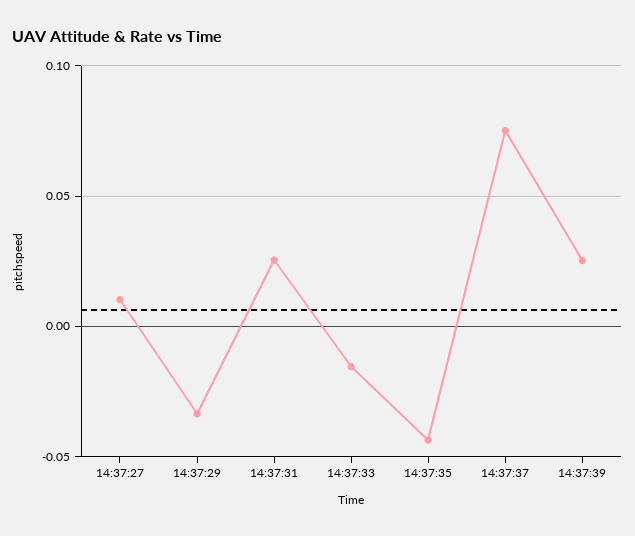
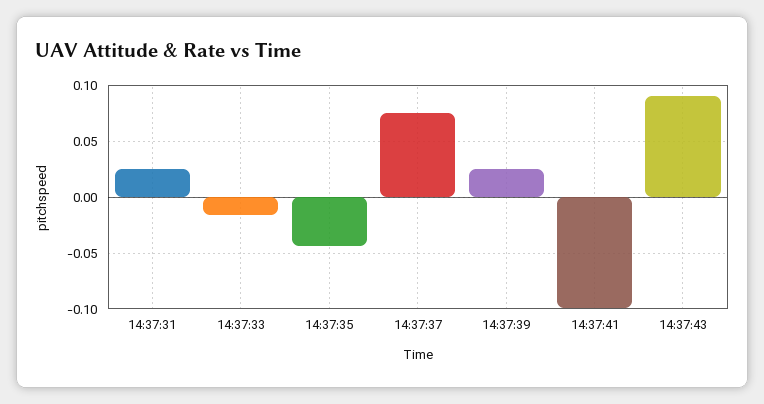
14:37:27: 0.01 -> none
14:37:29: -0.035 -> none
14:37:41: none -> -0.1
14:37:43: none -> 0.09

